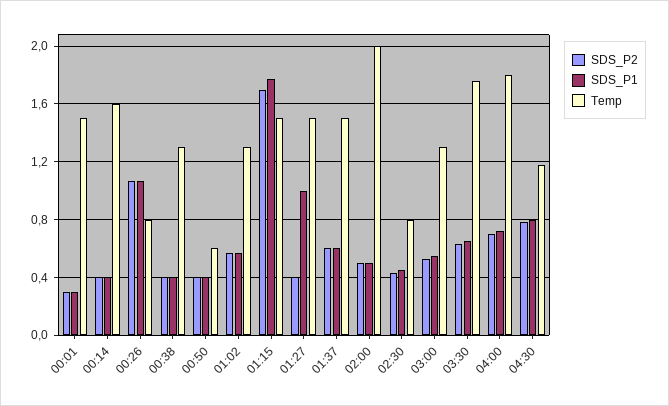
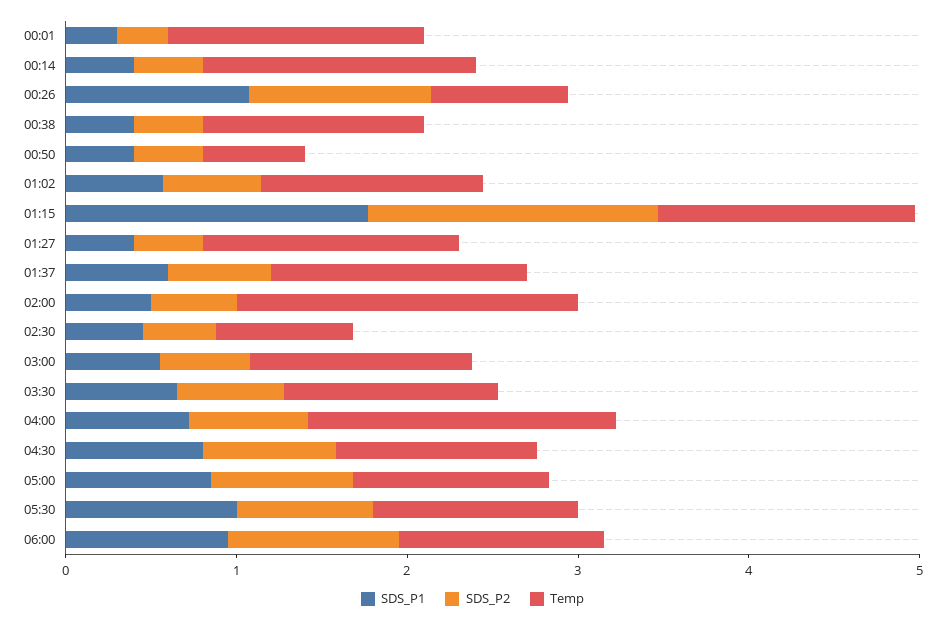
SDS_P1, 01:27: 1 -> 0.4
Temp, 03:30: 1.75 -> 1.2
SDS_P1, 05:00: none -> 0.8
SDS_P2, 05:00: none -> 0.8
Temp, 05:00: none -> 1.2
SDS_P1, 05:30: none -> 1
SDS_P2, 05:30: none -> 0.8
Temp, 05:30: none -> 1.2
SDS_P1, 06:00: none -> 1
SDS_P2, 06:00: none -> 1
Temp, 06:00: none -> 1.2

